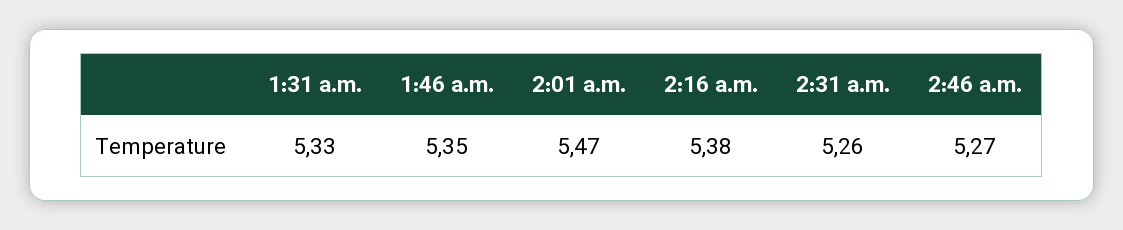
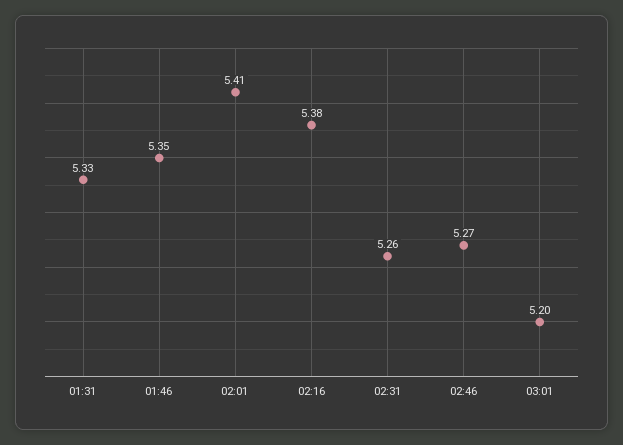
2:01 a.m.: 5.47 -> 5.41
03:01: none -> 5.2

